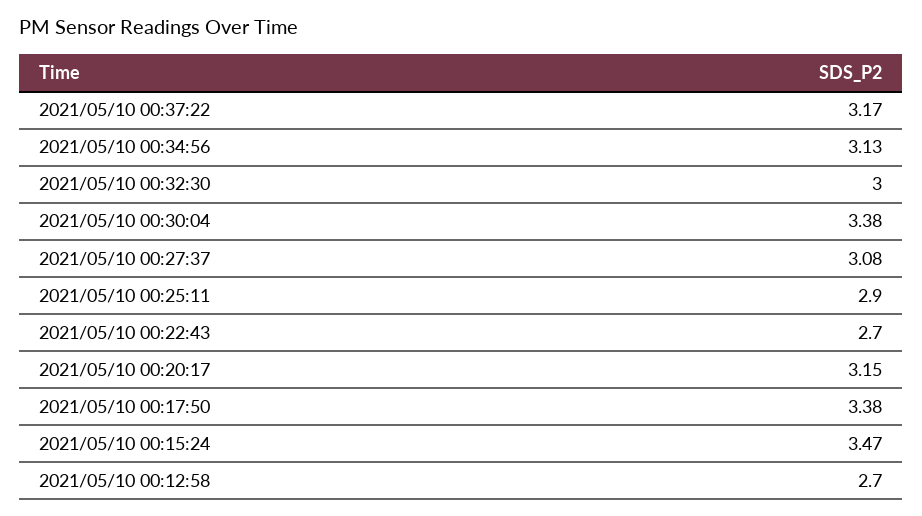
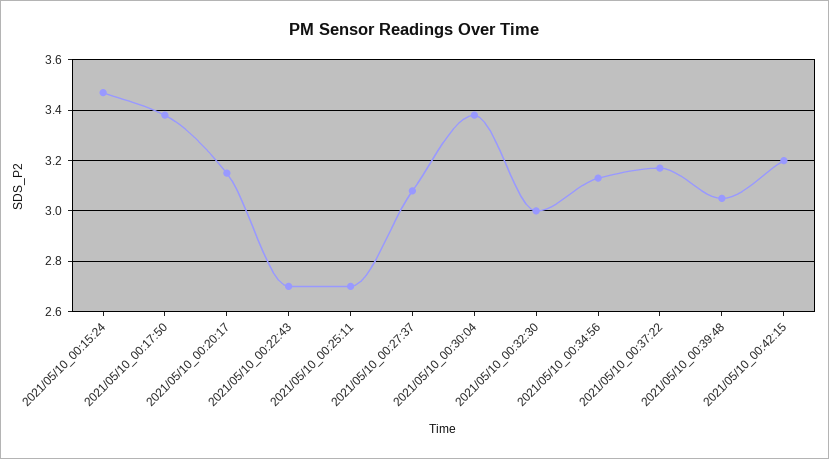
2021/05/10 00:25:11: 2.9 -> 2.7
2021/05/10 00:12:58: 2.7 -> none
2021/05/10_00:39:48: none -> 3.05
2021/05/10_00:42:15: none -> 3.2

